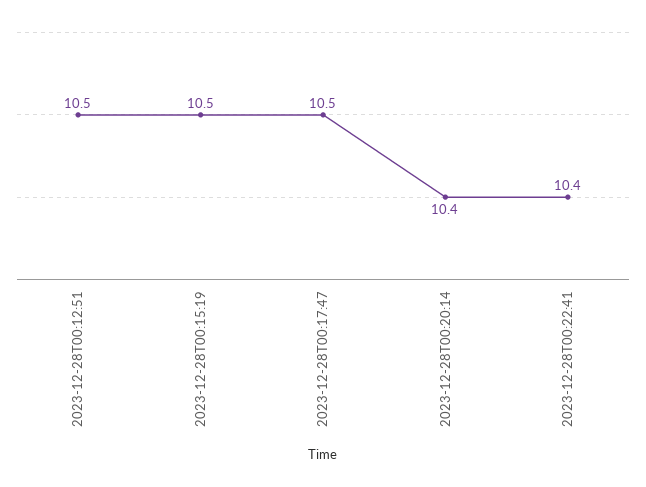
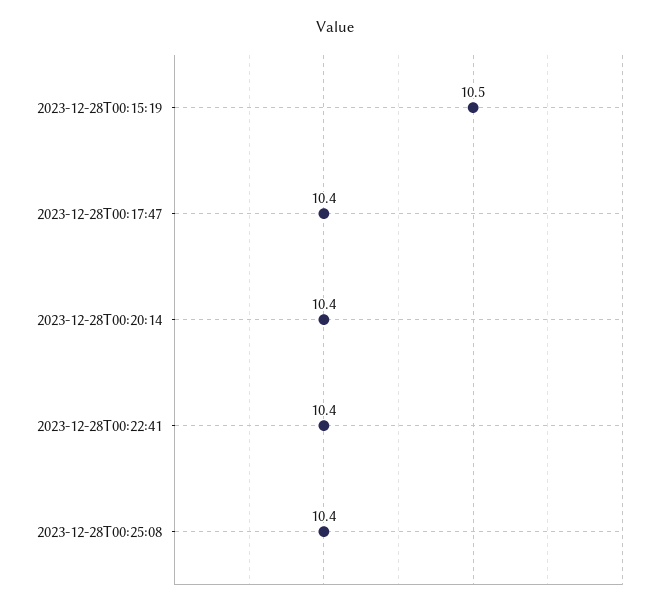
2023-12-28T00:12:51: 10.5 -> none
2023-12-28T00:17:47: 10.5 -> 10.4
2023-12-28T00:25:08: none -> 10.4

